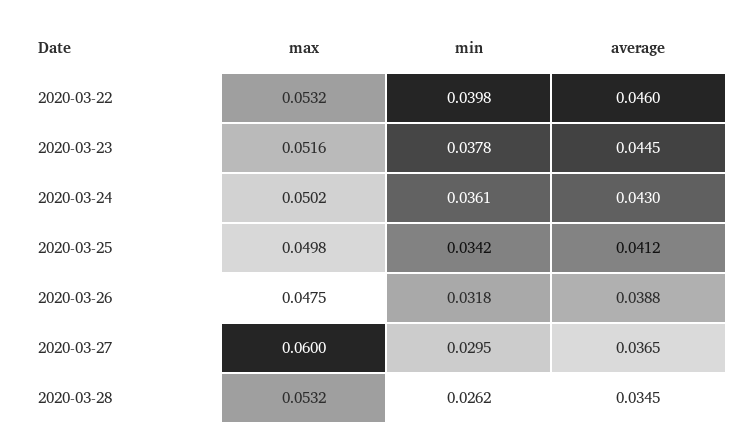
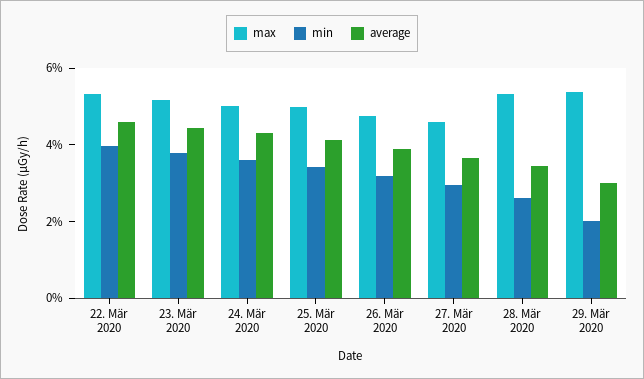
max, 2020-03-27: 0.06 -> 0.045
max, 29. Mär 2020: none -> 0.055
min, 29. Mär 2020: none -> 0.02
average, 29. Mär 2020: none -> 0.03

